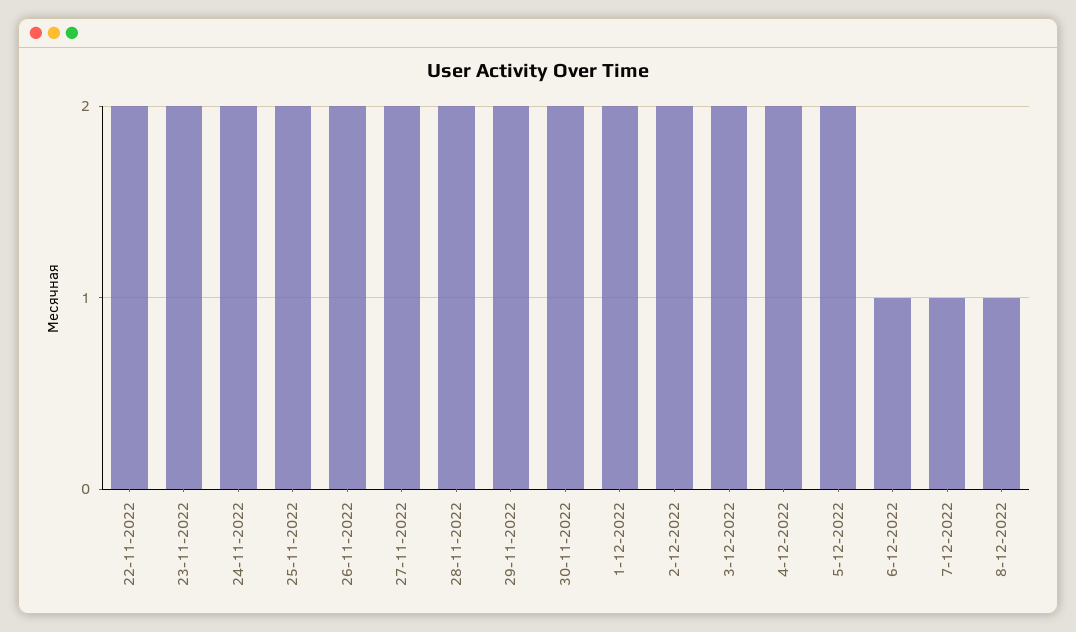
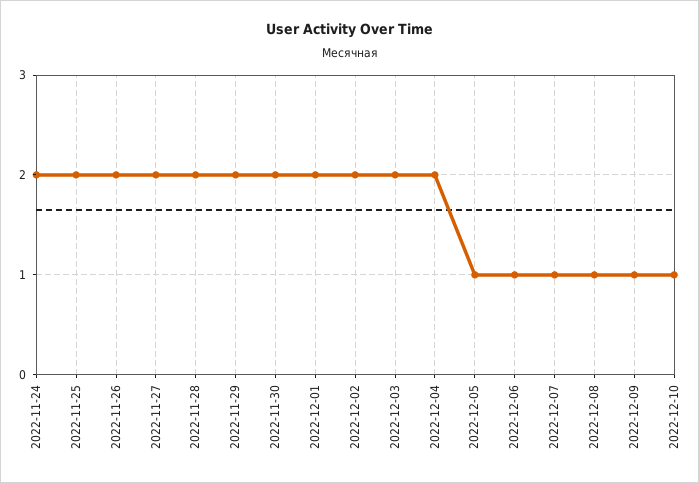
22-11-2022: 2 -> none
23-11-2022: 2 -> none
5-12-2022: 2 -> 1
2022-12-09: none -> 1
2022-12-10: none -> 1

